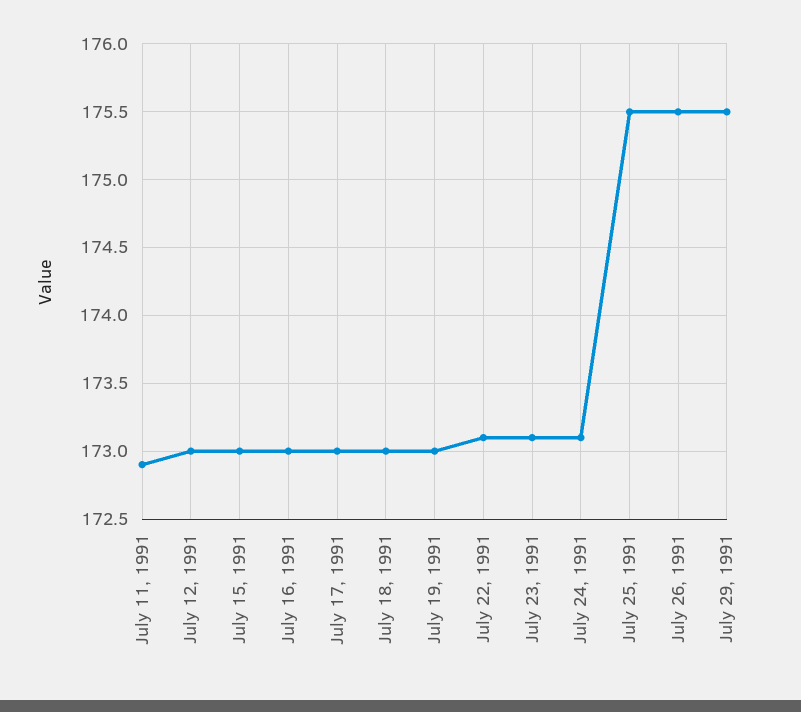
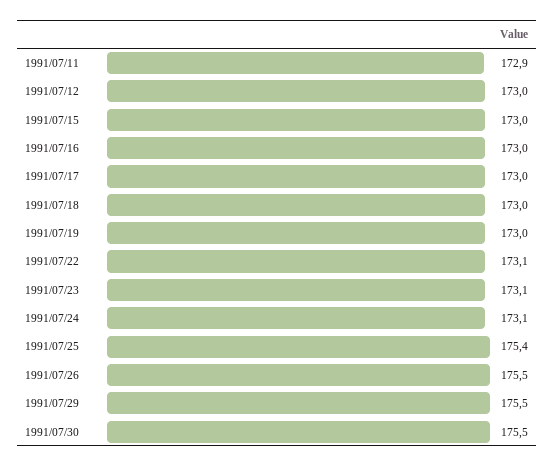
July 25, 1991: 175.5 -> 175.4
1991/07/30: none -> 175.5

